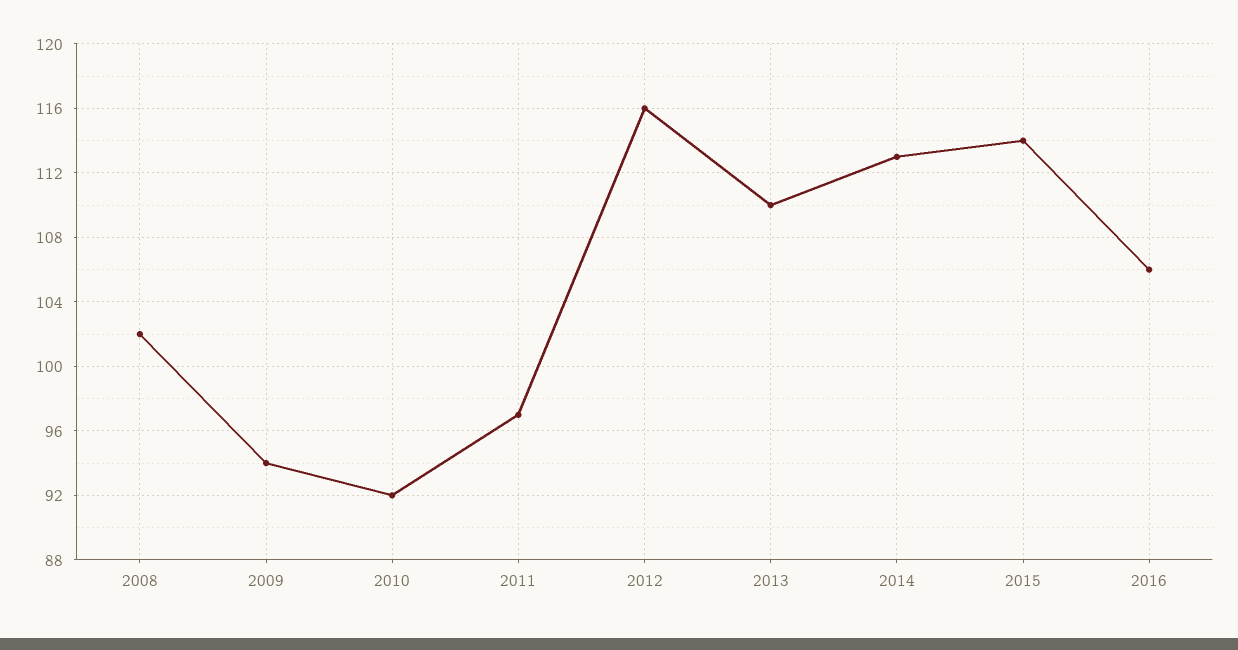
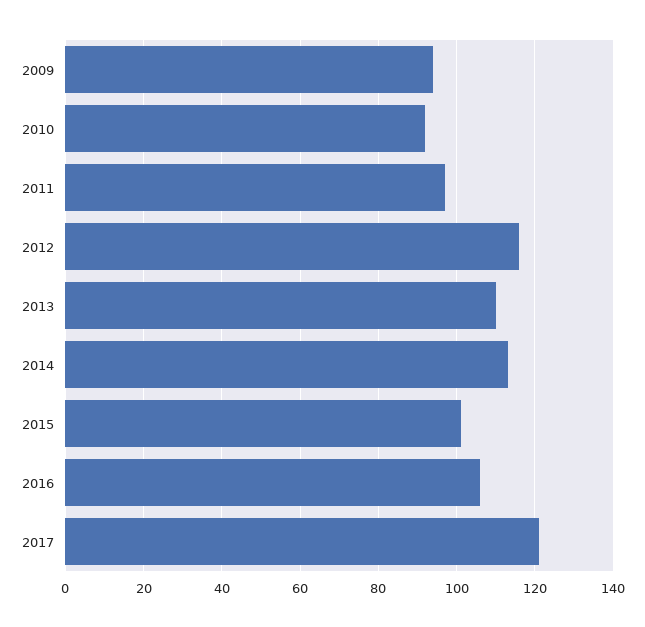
2008: 102 -> none
2015: 114 -> 100
2017: none -> 120

